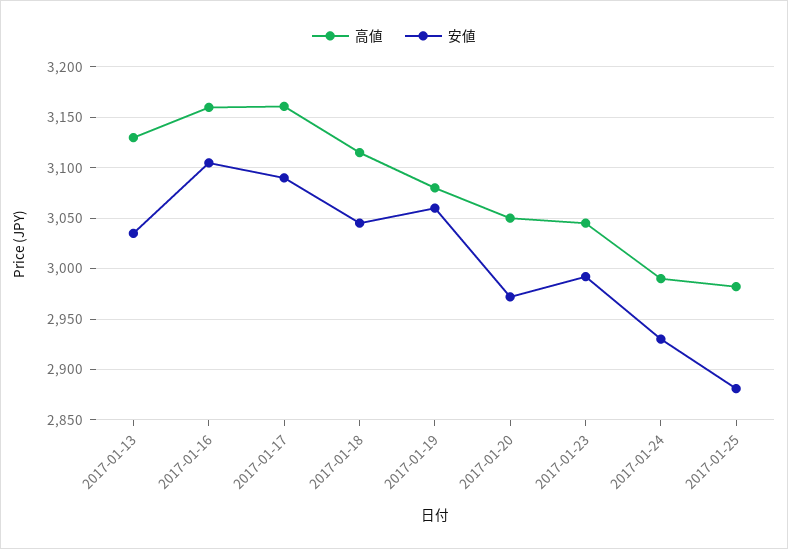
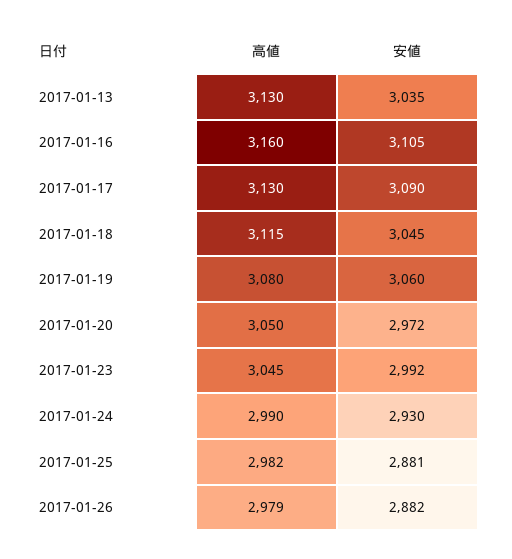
高値, 2017-01-17: 3160 -> 3130
高値, 2017-01-26: none -> 2979
安値, 2017-01-26: none -> 2882

